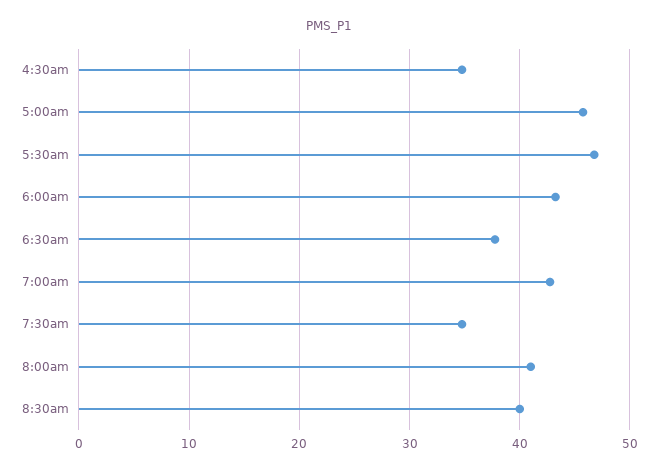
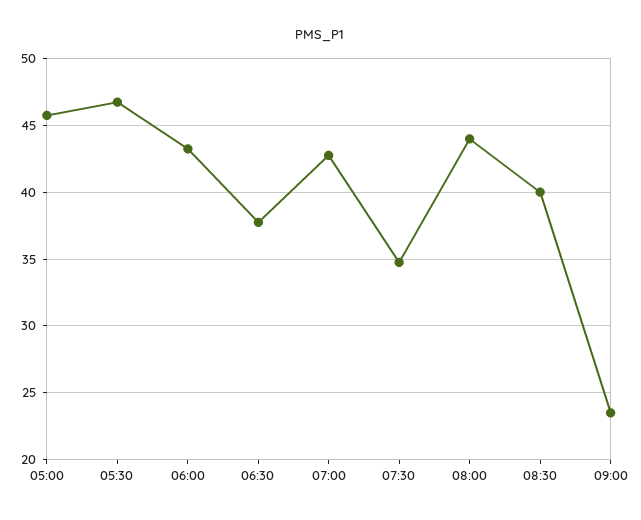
4:30am: 35 -> none
8:00am: 41 -> 44
09:00: none -> 23.5

